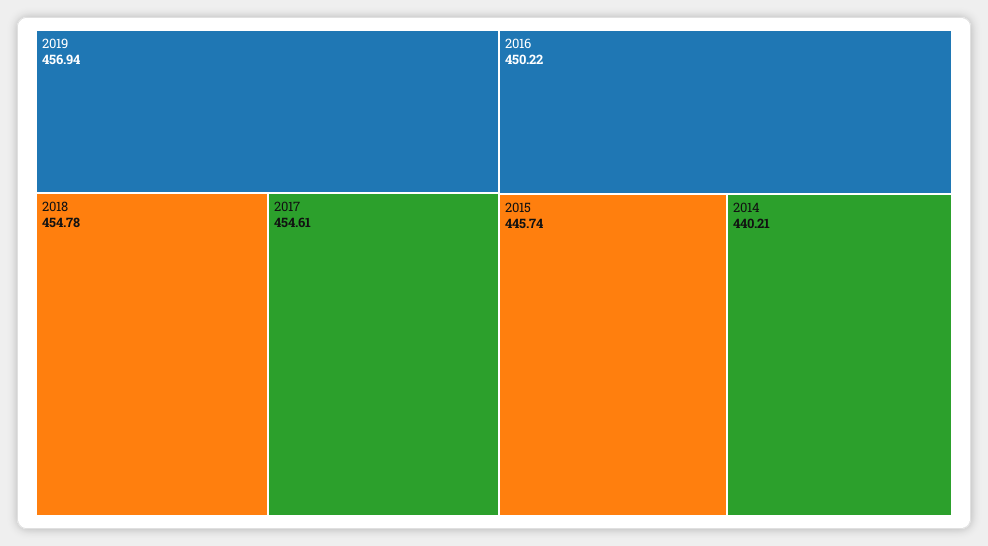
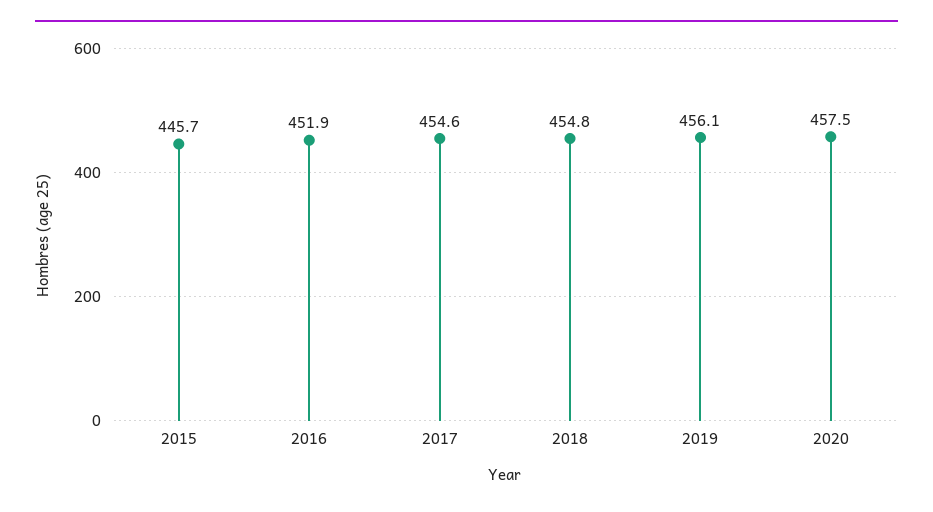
2019: 456.94 -> 456.1
2016: 450.22 -> 451.9
2014: 440.21 -> none
2020: none -> 457.5

